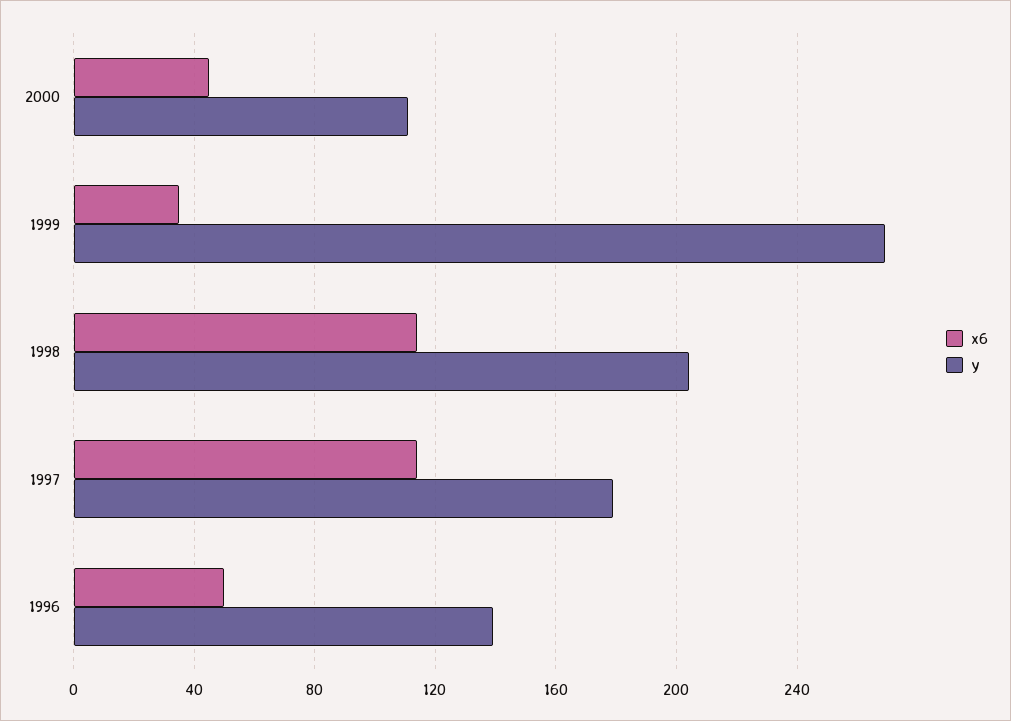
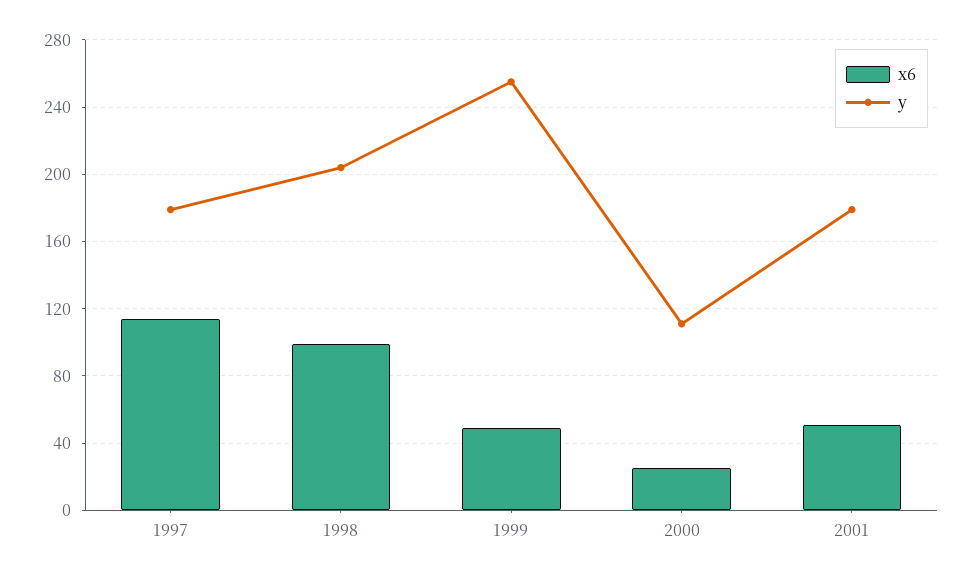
x6, 2000: 45 -> 25
x6, 1999: 35 -> 50
y, 1999: 270 -> 255
x6, 1998: 115 -> 100
x6, 1996: 50 -> none
y, 1996: 140 -> none
x6, 2001: none -> 50
y, 2001: none -> 180

